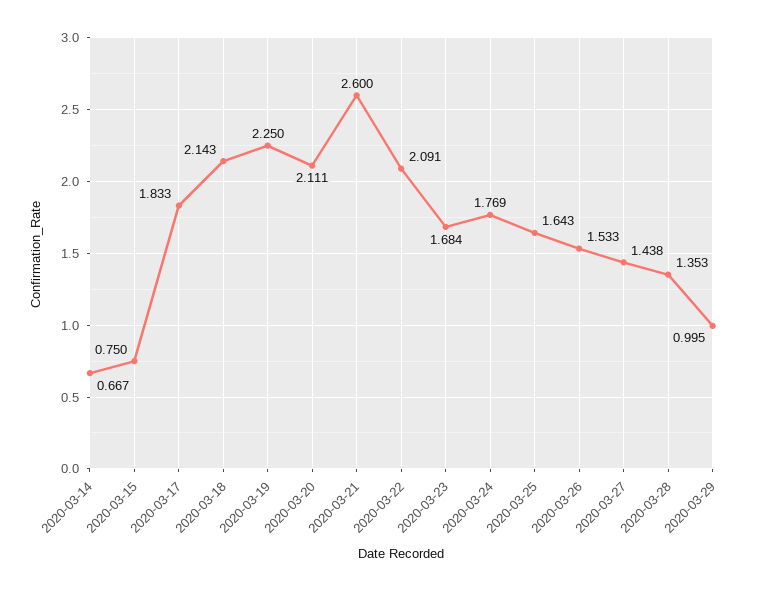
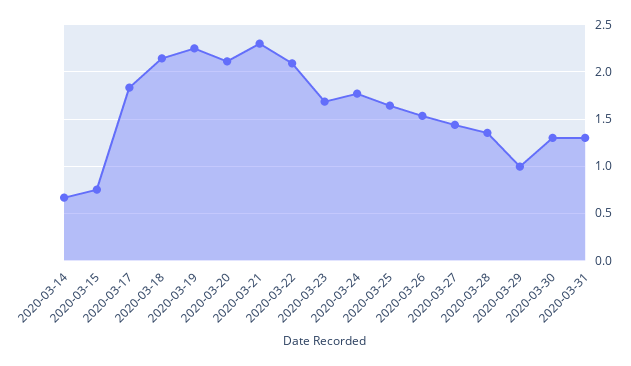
2020-03-21: 2.6 -> 2.3
2020-03-30: none -> 1.3
2020-03-31: none -> 1.3

